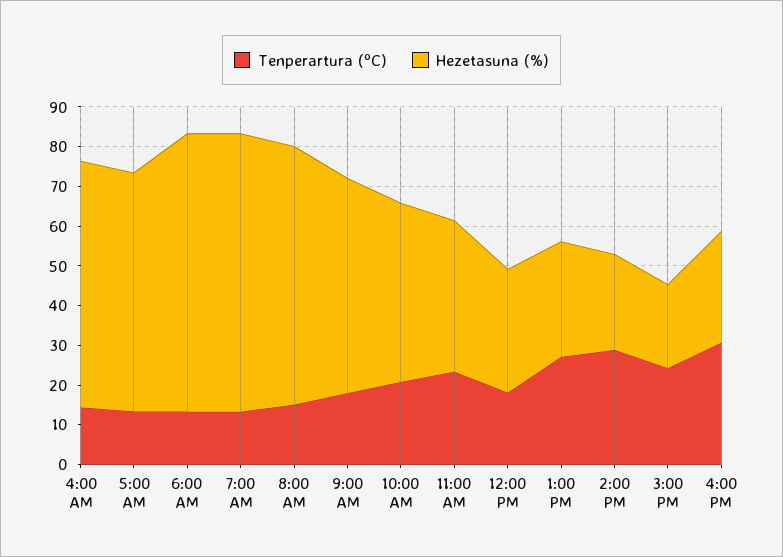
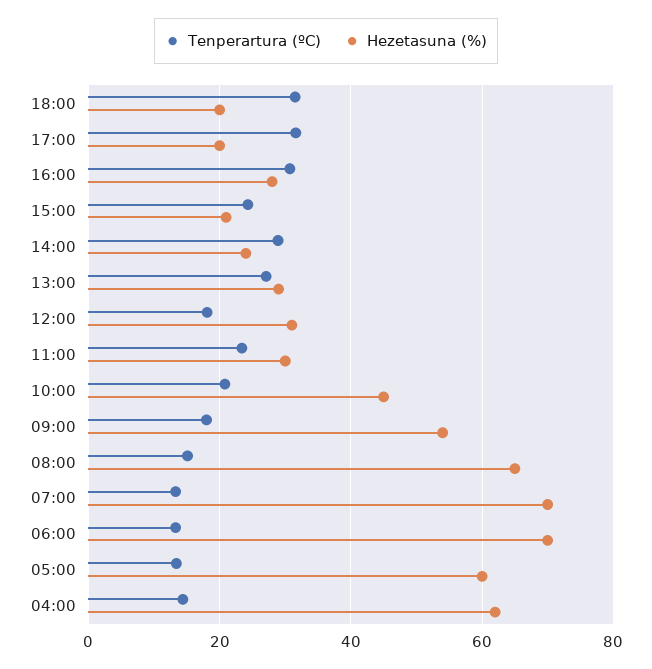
Hezetasuna (%), 11:00 AM: 37.5 -> 30
Tenperartura (ºC), 18:00: none -> 32
Hezetasuna (%), 18:00: none -> 20
Tenperartura (ºC), 17:00: none -> 32
Hezetasuna (%), 17:00: none -> 20

